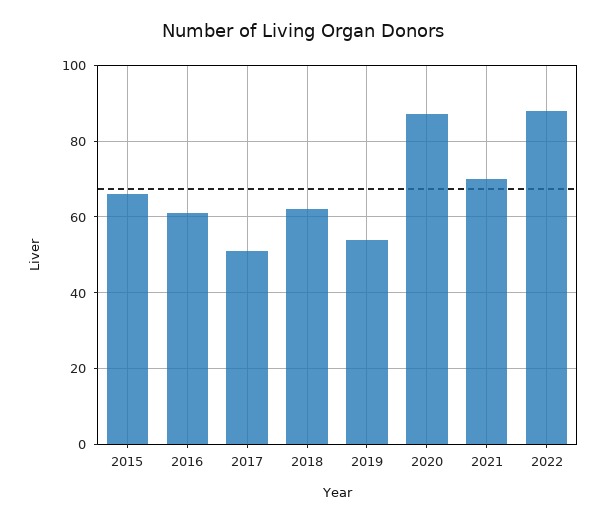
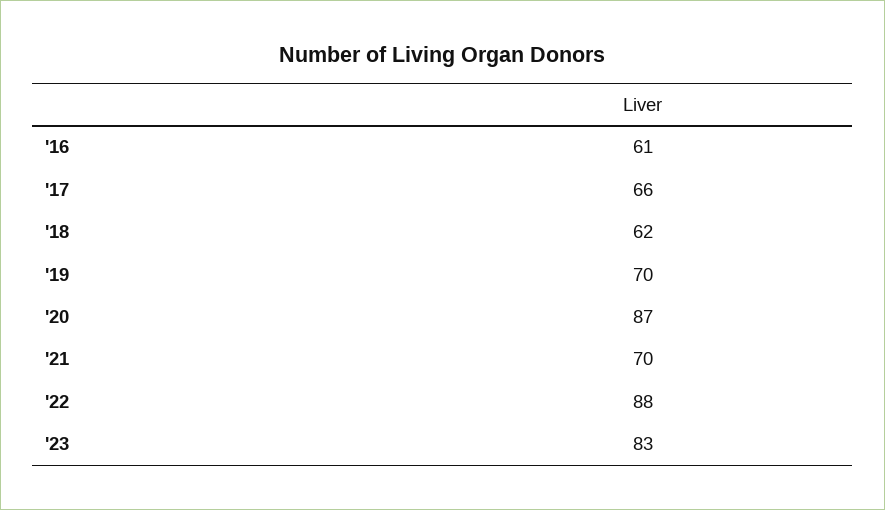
2015: 65 -> none
2017: 50 -> 66
2019: 55 -> 70
'23: none -> 83

